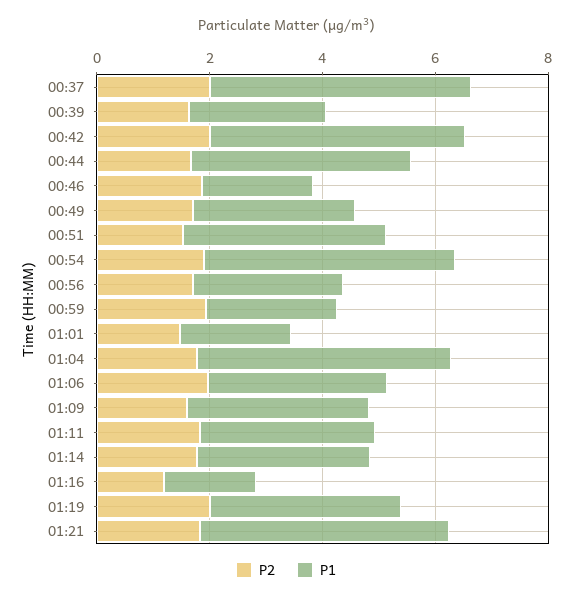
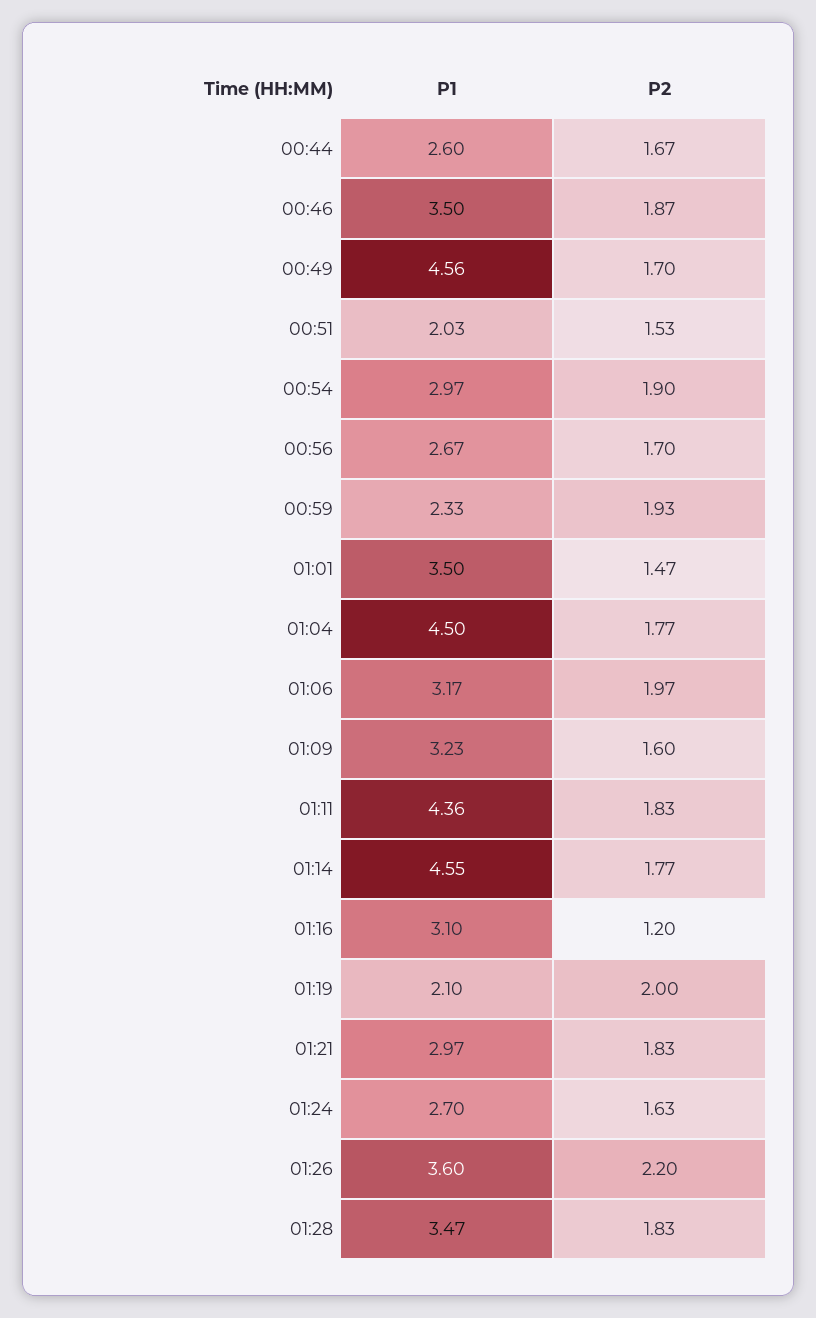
P2, 00:37: 2 -> none
P1, 00:37: 4.5 -> none
P2, 00:39: 1.5 -> none
P1, 00:39: 2.5 -> none
P2, 00:42: 2 -> none
P1, 00:42: 4.5 -> none
P1, 00:44: 4 -> 2.6
P1, 00:46: 2 -> 3.5
P1, 00:49: 3 -> 4.56
P1, 00:51: 3.5 -> 2.03
P1, 00:54: 4.5 -> 2.97
P1, 01:01: 2 -> 3.5
P1, 01:11: 3 -> 4.36
P1, 01:14: 3 -> 4.55
P1, 01:16: 1.5 -> 3.1
P1, 01:19: 3.5 -> 2.1
P1, 01:21: 4.5 -> 2.97
P1, 01:24: none -> 2.7
P2, 01:24: none -> 1.63
P1, 01:26: none -> 3.6
P2, 01:26: none -> 2.2
P1, 01:28: none -> 3.47
P2, 01:28: none -> 1.83

